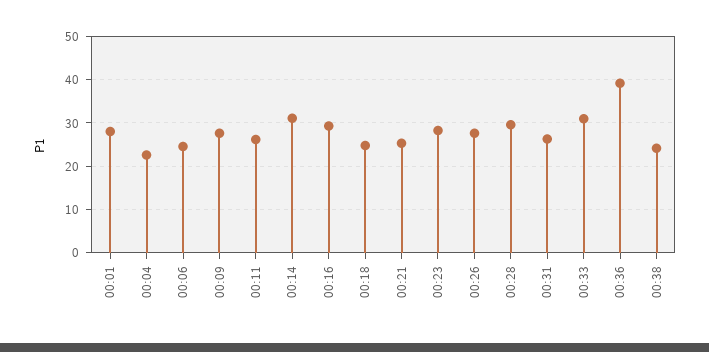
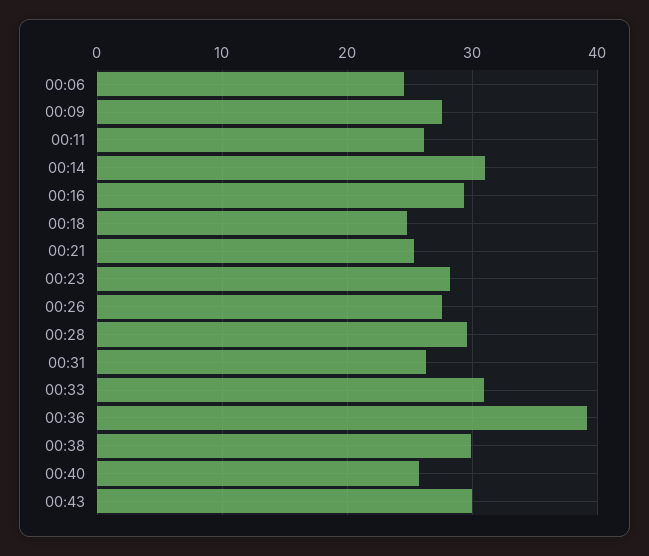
00:01: 28 -> none
00:04: 22 -> none
00:38: 24 -> 30
00:40: none -> 26
00:43: none -> 30

